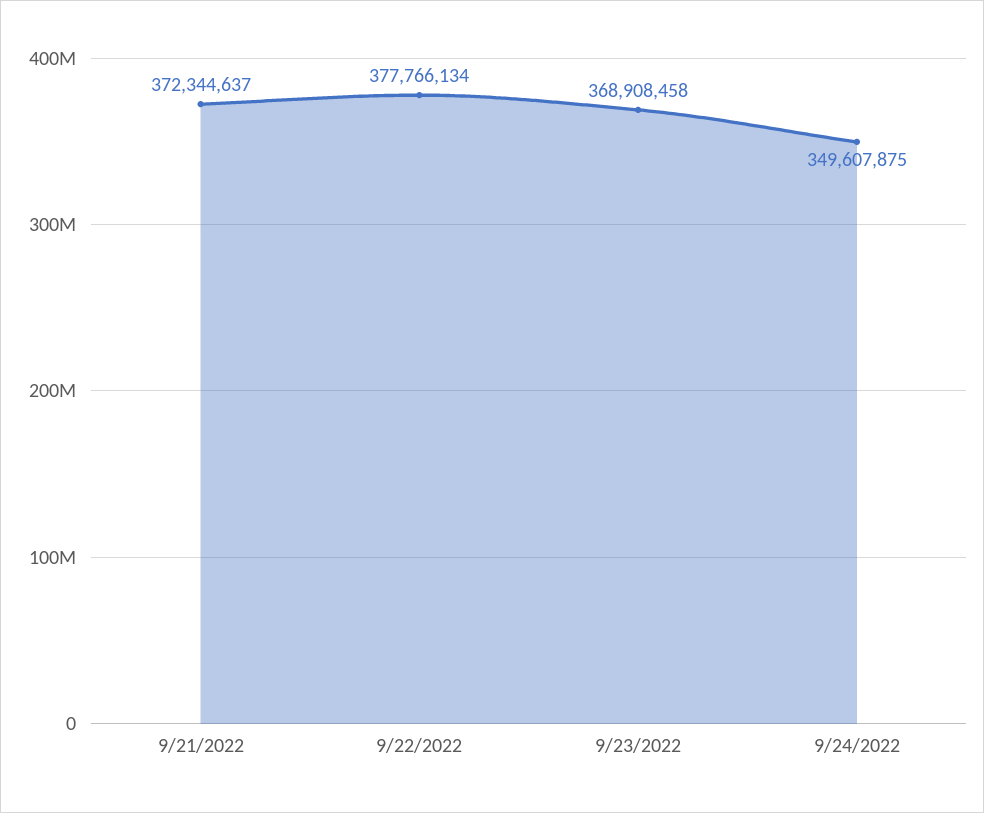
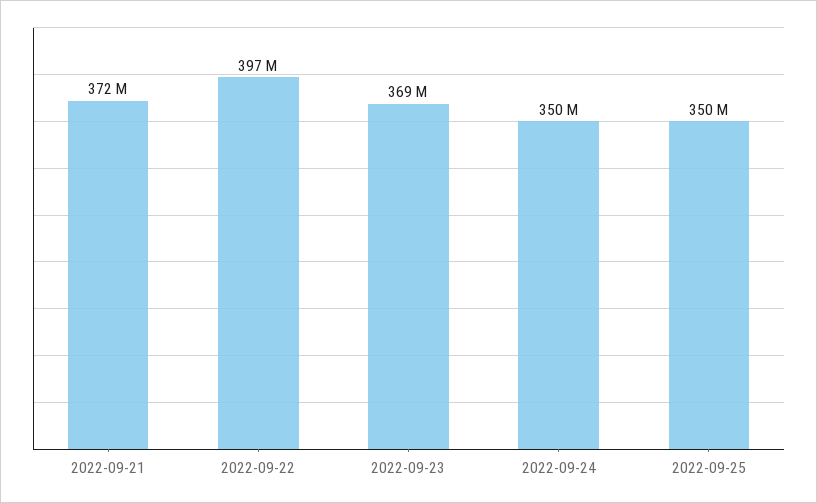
9/22/2022: 377766134 -> 397000000
2022-09-25: none -> 350000000

